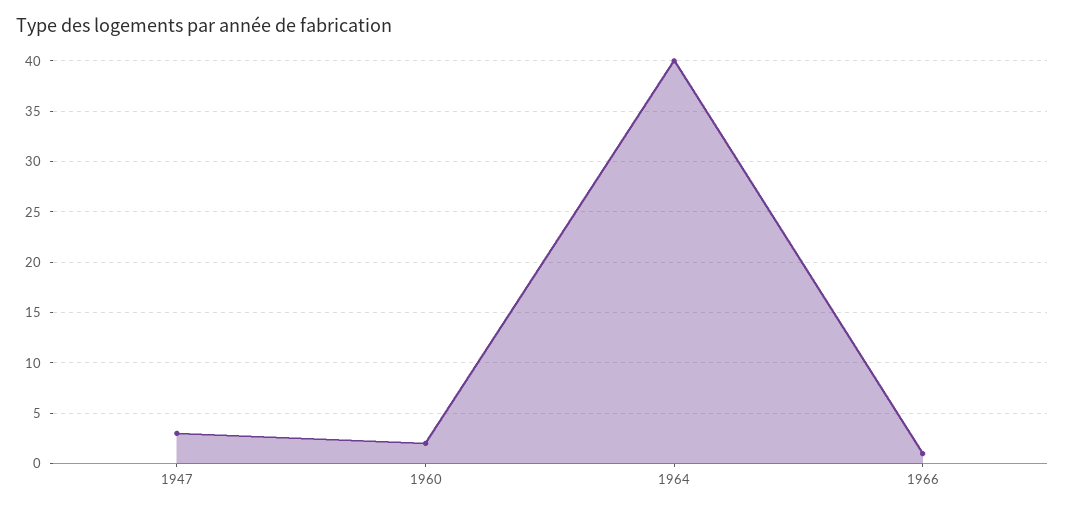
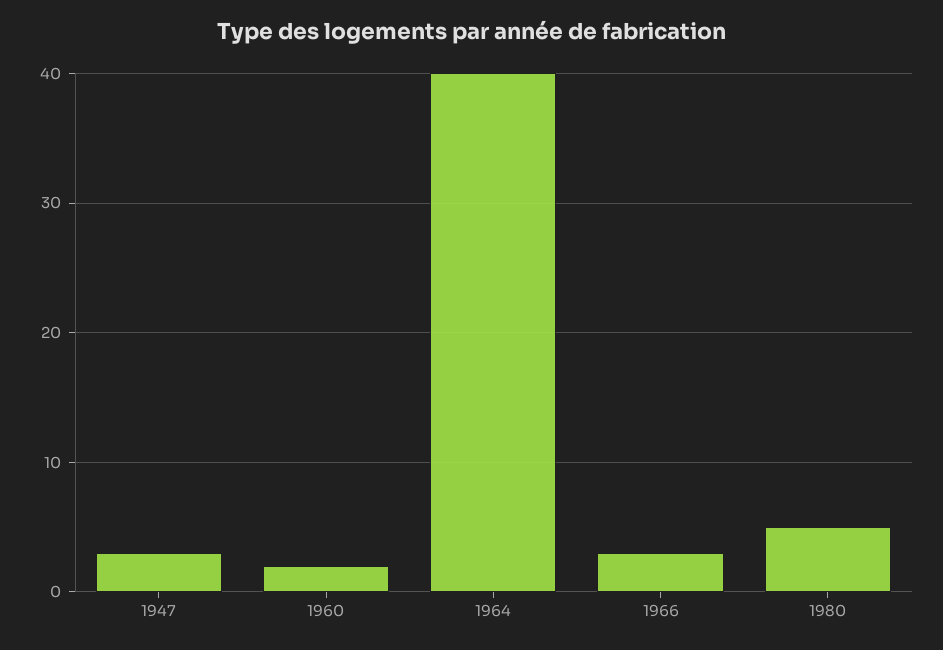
1966: 1 -> 3
1980: none -> 5

